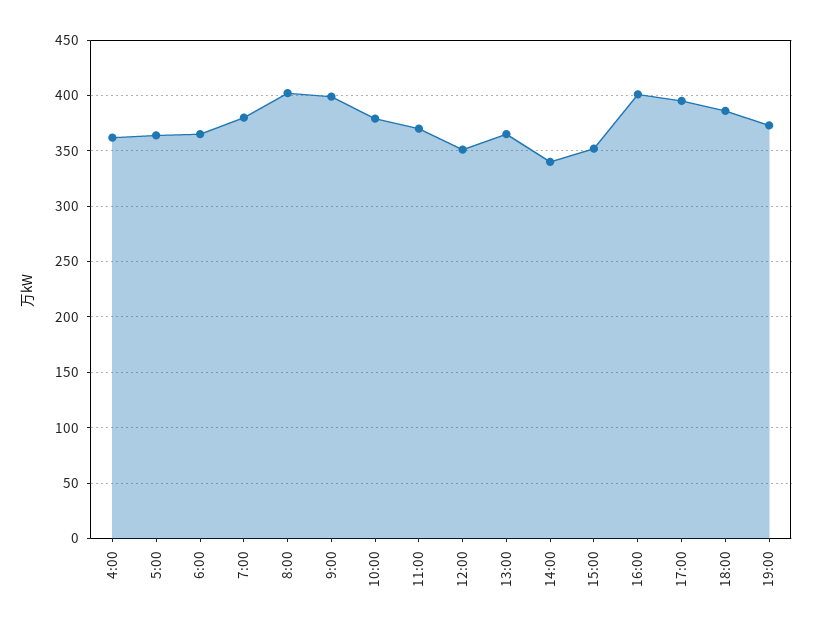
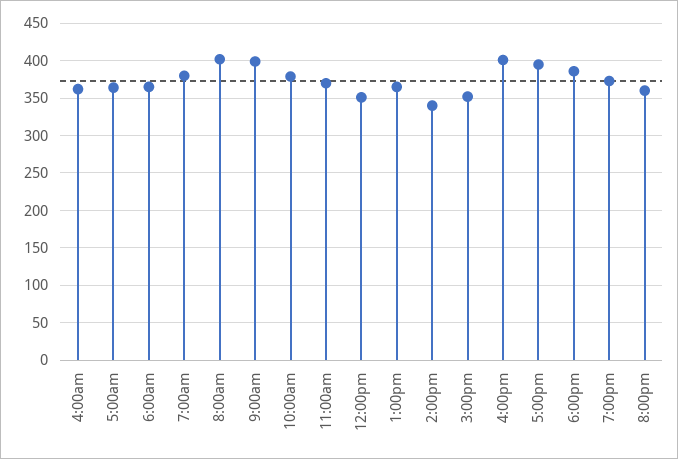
8:00pm: none -> 360

